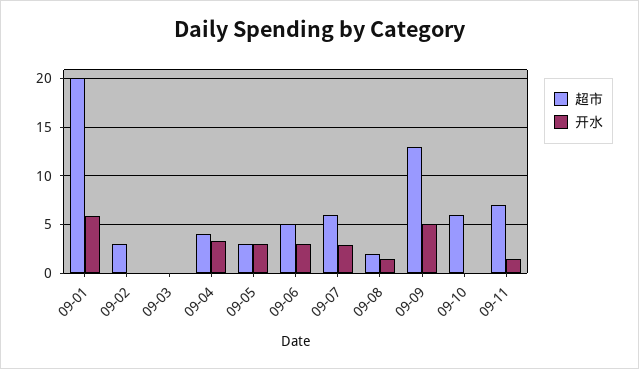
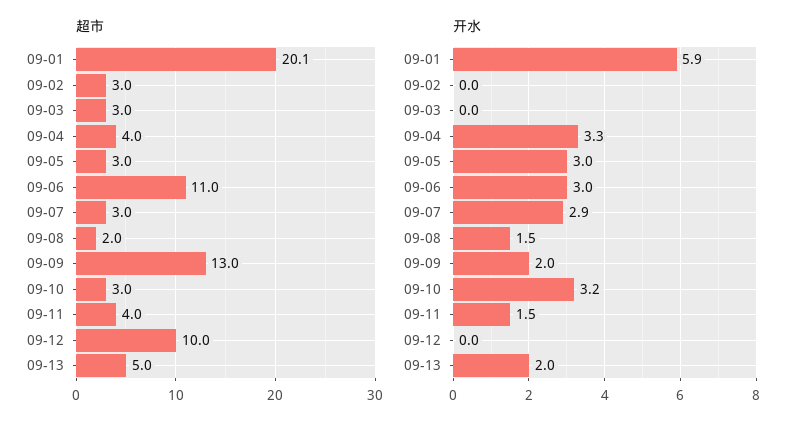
超市, 09-03: 0 -> 3
超市, 09-06: 5 -> 11
超市, 09-07: 6 -> 3
开水, 09-09: 5 -> 2
超市, 09-10: 6 -> 3
开水, 09-10: 0 -> 3.2
超市, 09-11: 7 -> 4
超市, 09-12: none -> 10
超市, 09-13: none -> 5
开水, 09-12: none -> 0
开水, 09-13: none -> 2

